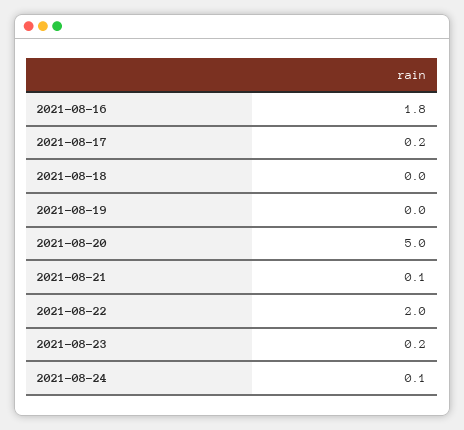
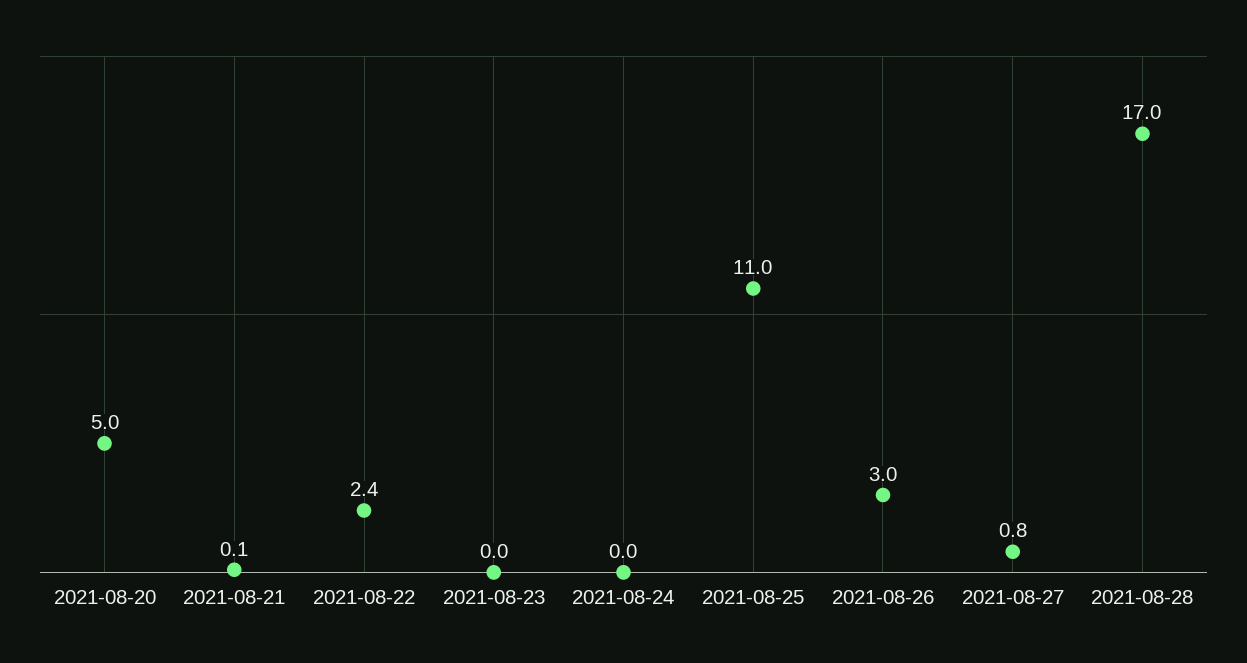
2021-08-16: 1.8 -> none
2021-08-17: 0.2 -> none
2021-08-18: 0 -> none
2021-08-19: 0 -> none
2021-08-22: 2 -> 2.4
2021-08-23: 0.2 -> 0
2021-08-24: 0.1 -> 0
2021-08-25: none -> 11
2021-08-26: none -> 3
2021-08-27: none -> 0.8
2021-08-28: none -> 17

